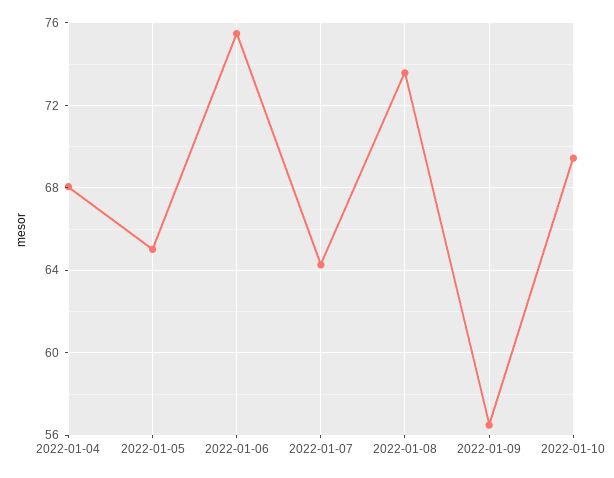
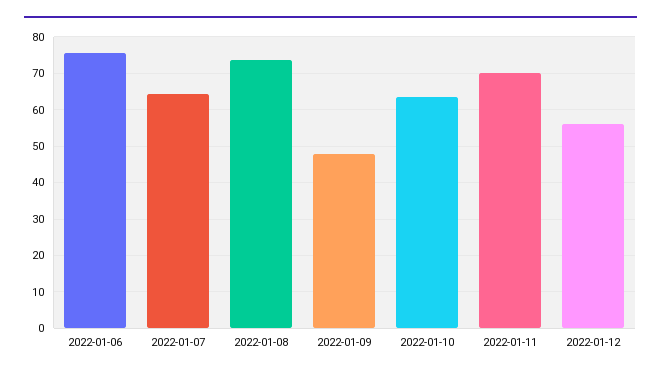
2022-01-04: 68 -> none
2022-01-05: 65 -> none
2022-01-09: 56.5 -> 48
2022-01-10: 69.5 -> 64
2022-01-11: none -> 70
2022-01-12: none -> 56

